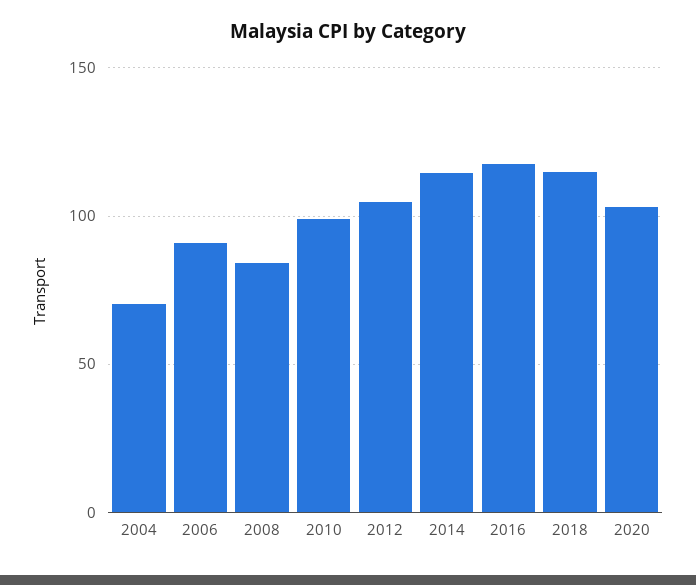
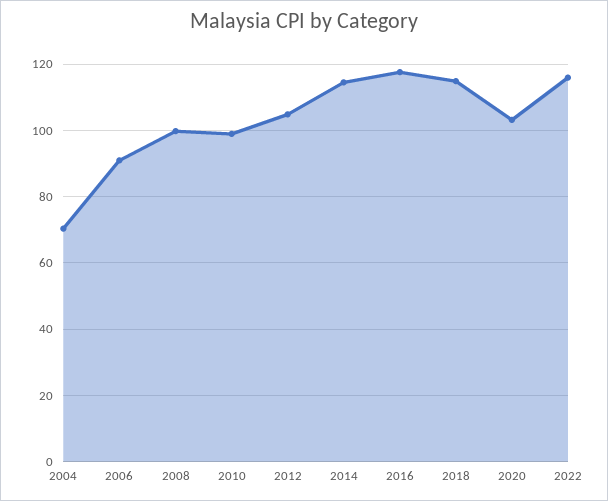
2008: 85 -> 100
2022: none -> 116

